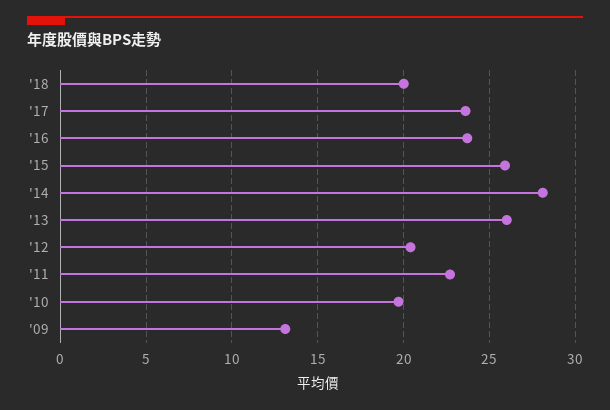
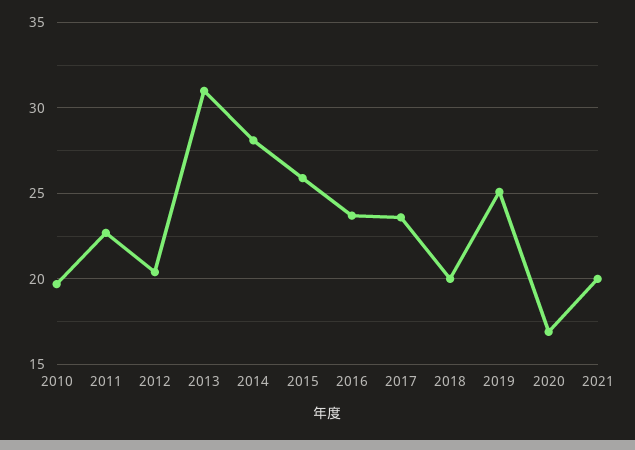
'13: 26 -> 31
'09: 13 -> none
2019: none -> 25
2020: none -> 17
2021: none -> 20

